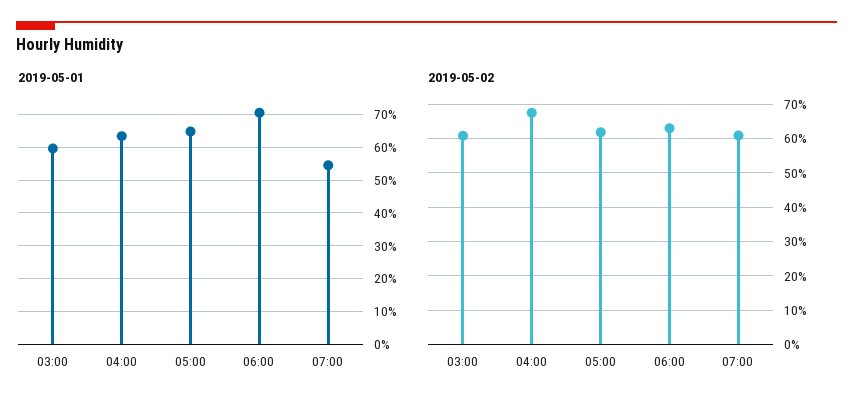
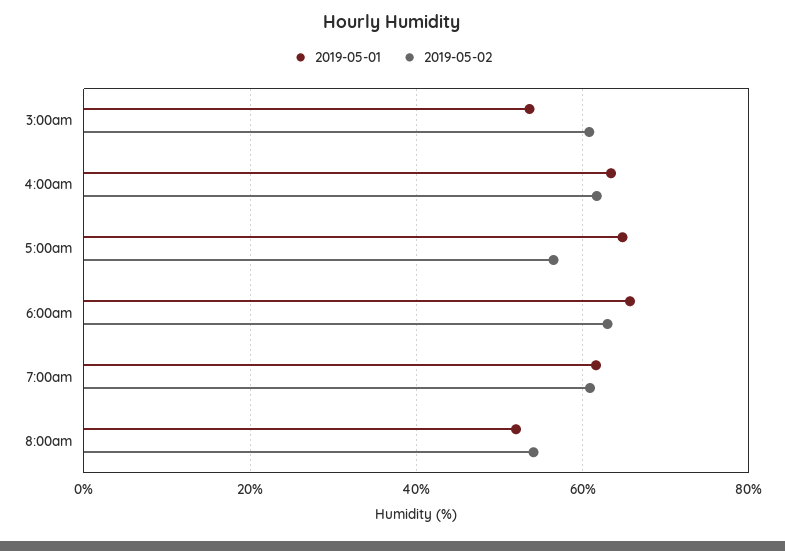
2019-05-01, 03:00: 60 -> 54
2019-05-01, 06:00: 70 -> 66
2019-05-01, 07:00: 54 -> 62
2019-05-02, 04:00: 68 -> 62
2019-05-02, 05:00: 62 -> 56
2019-05-01, 8:00am: none -> 52
2019-05-02, 8:00am: none -> 54

